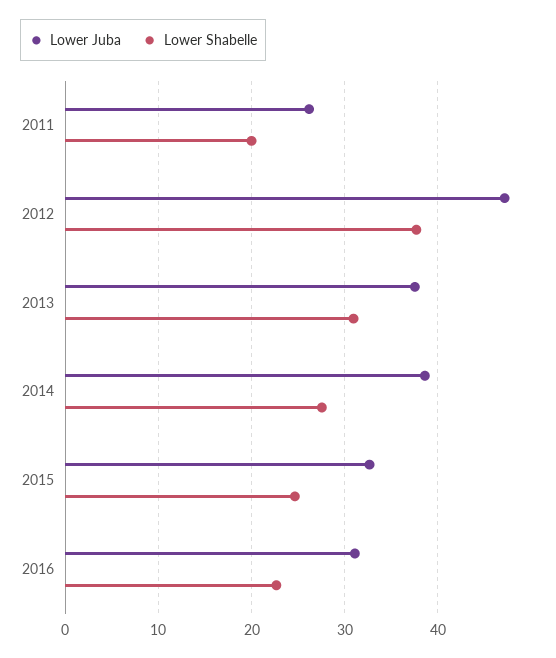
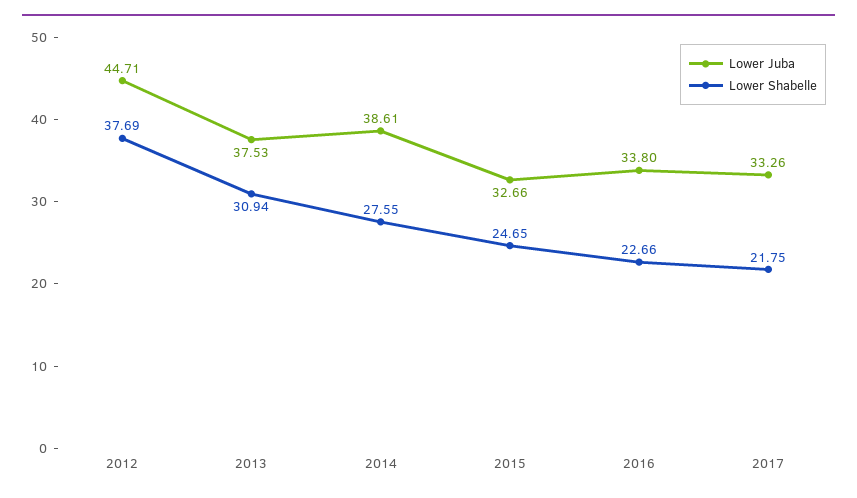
Lower Juba, 2011: 26 -> none
Lower Shabelle, 2011: 20 -> none
Lower Juba, 2012: 47 -> 44.71
Lower Juba, 2016: 31 -> 33.8
Lower Juba, 2017: none -> 33.26
Lower Shabelle, 2017: none -> 21.75

